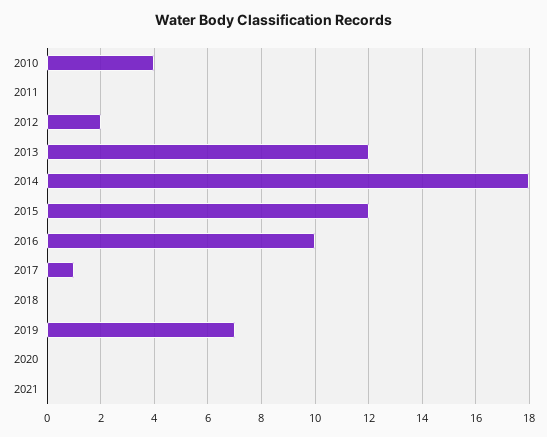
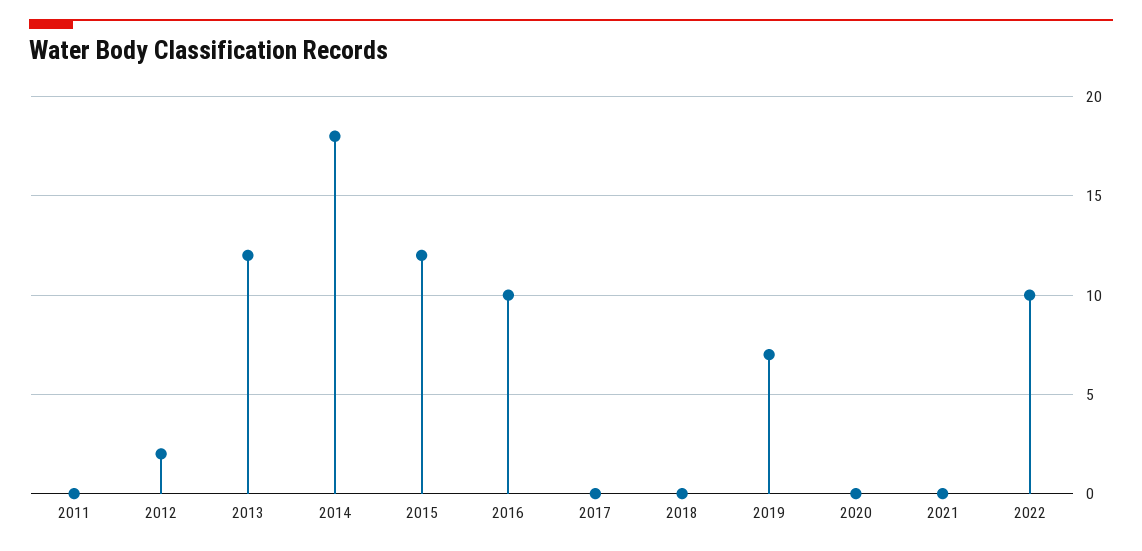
2010: 4 -> none
2017: 1 -> 0
2022: none -> 10

